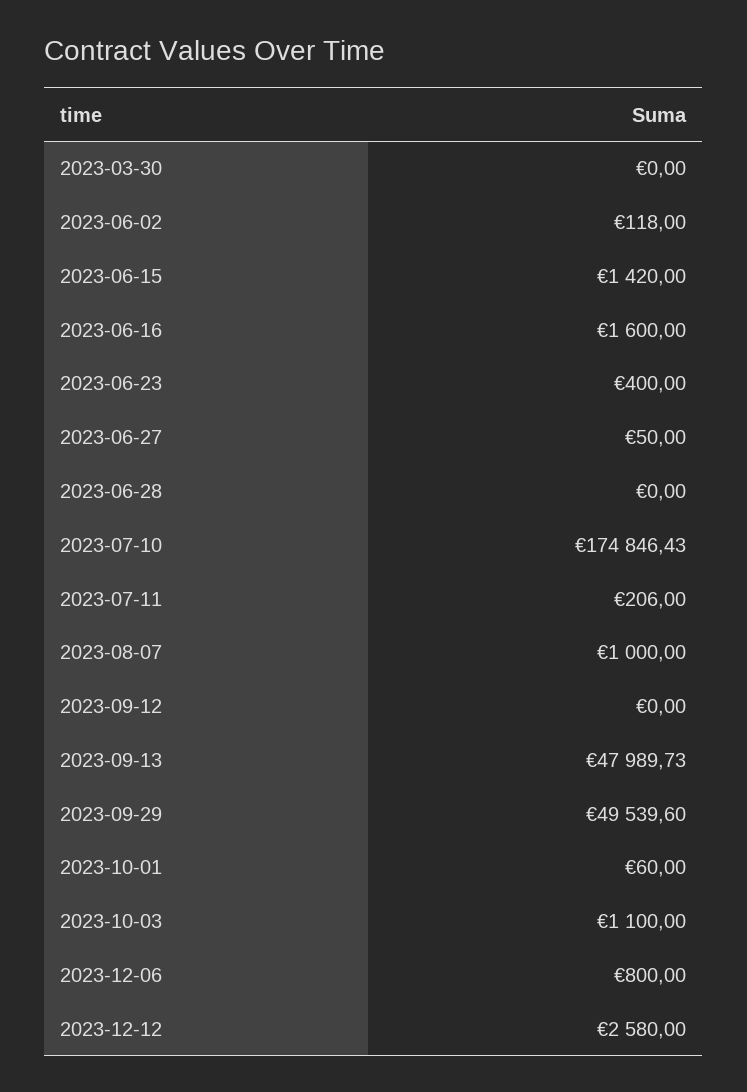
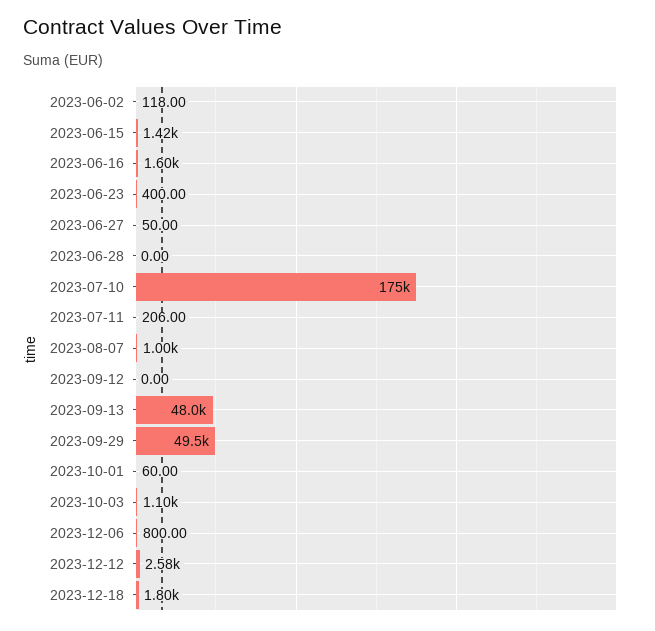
2023-03-30: 0 -> none
2023-12-18: none -> 1800

